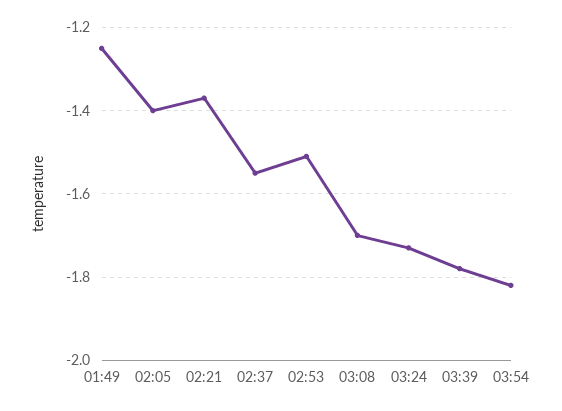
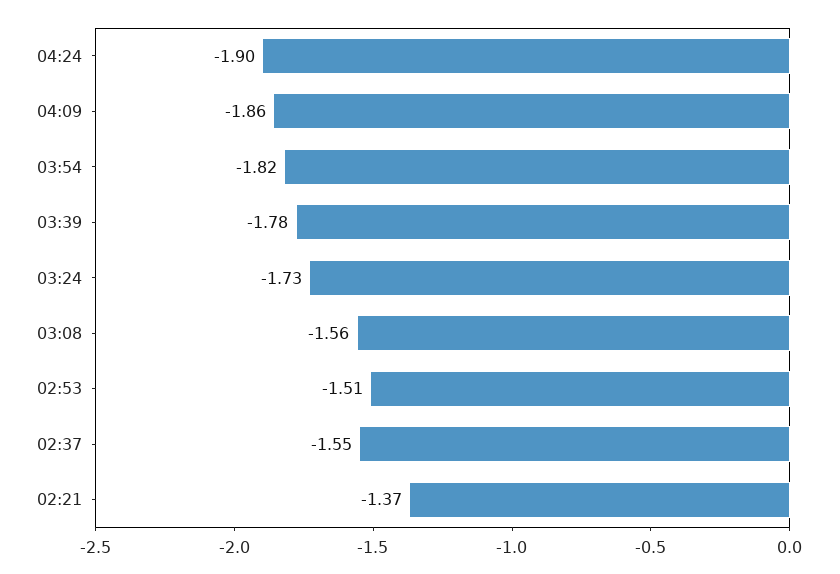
01:49: -1.25 -> none
02:05: -1.4 -> none
03:08: -1.7 -> -1.56
04:24: none -> -1.9
04:09: none -> -1.86

